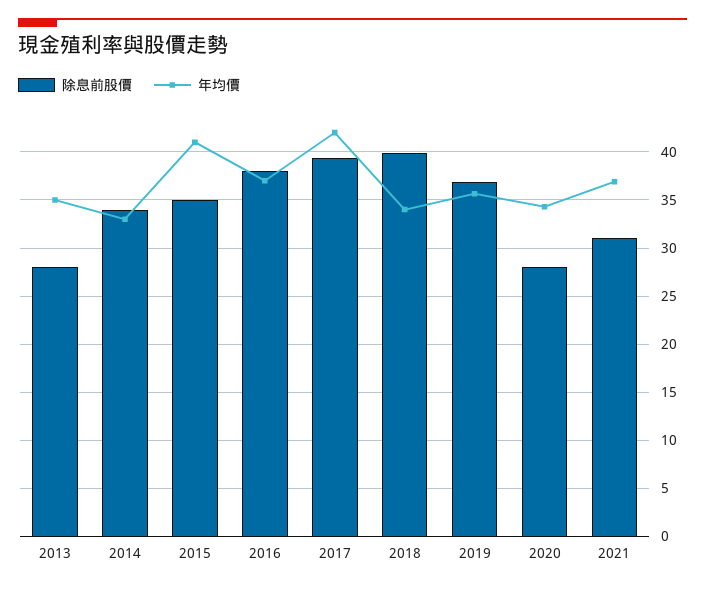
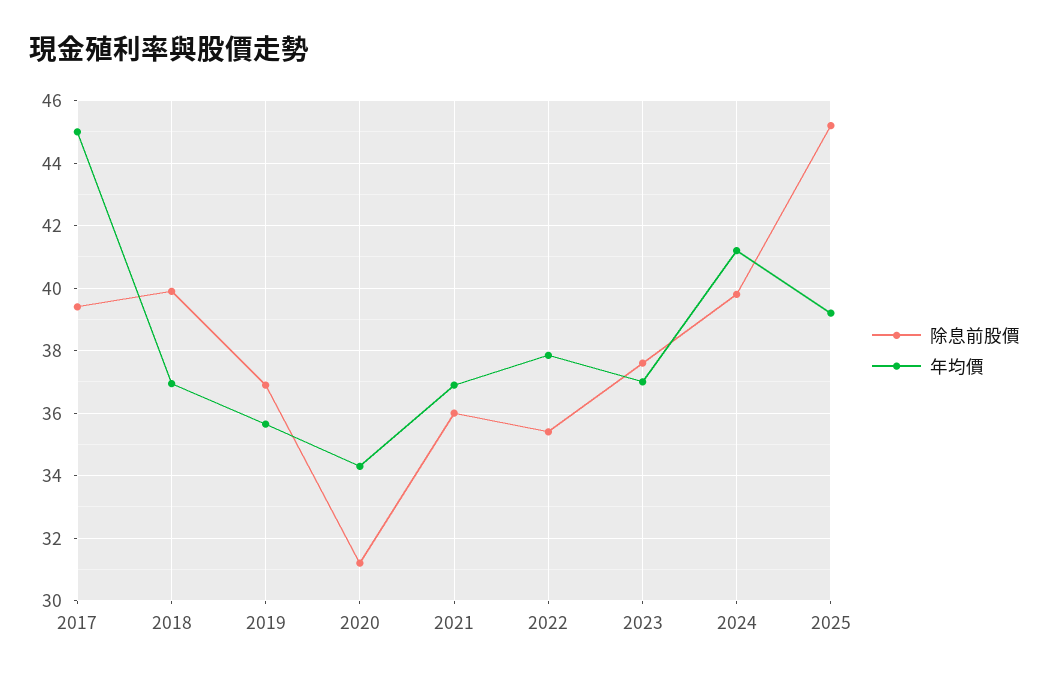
除息前股價, 2013: 28 -> none
年均價, 2013: 35 -> none
除息前股價, 2014: 34 -> none
年均價, 2014: 33 -> none
除息前股價, 2015: 35 -> none
年均價, 2015: 41 -> none
除息前股價, 2016: 38 -> none
年均價, 2016: 37 -> none
年均價, 2017: 42 -> 45
年均價, 2018: 34 -> 37
除息前股價, 2020: 28 -> 31.2
除息前股價, 2021: 31 -> 36
除息前股價, 2022: none -> 35.4
年均價, 2022: none -> 37.8
除息前股價, 2023: none -> 37.6
年均價, 2023: none -> 37
除息前股價, 2024: none -> 39.8
年均價, 2024: none -> 41.2
除息前股價, 2025: none -> 45.2
年均價, 2025: none -> 39.2

